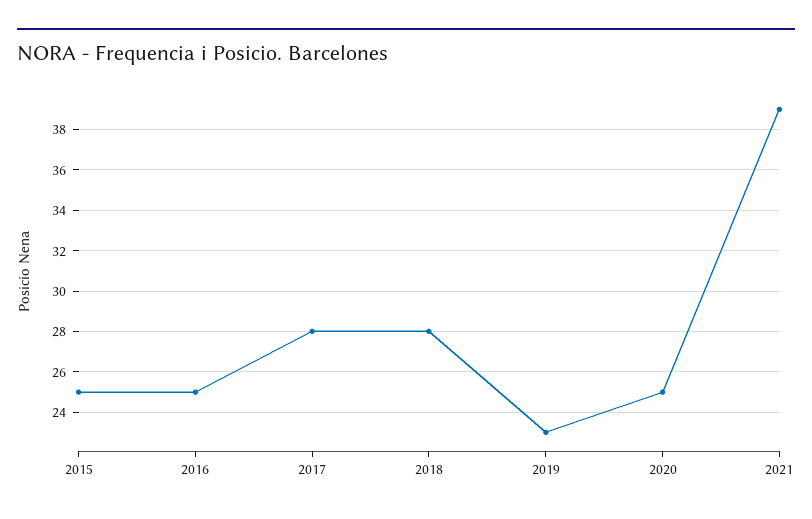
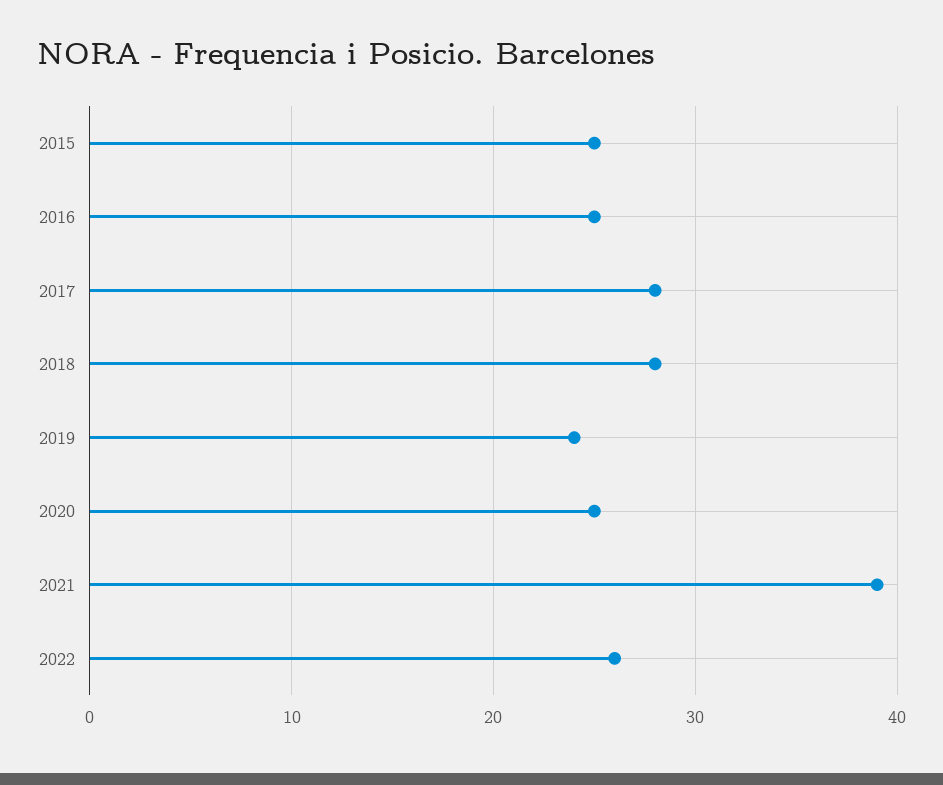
2019: 23 -> 24
2022: none -> 26

